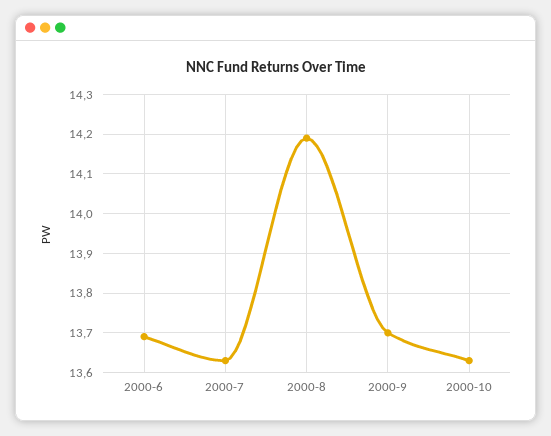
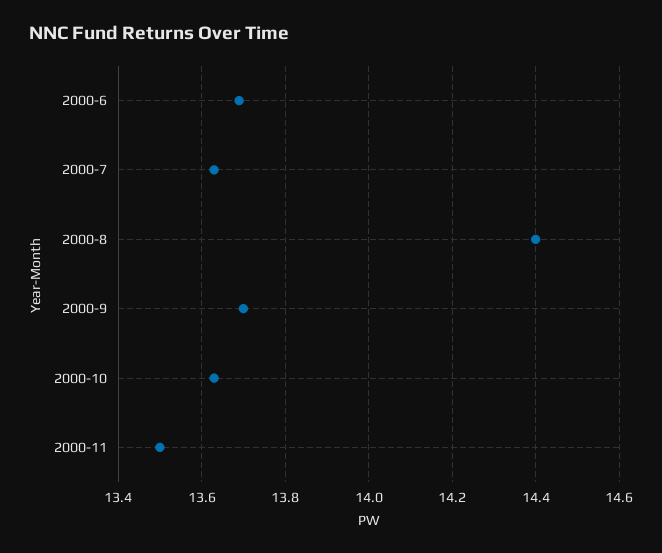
2000-8: 14.2 -> 14.4
2000-11: none -> 13.5

